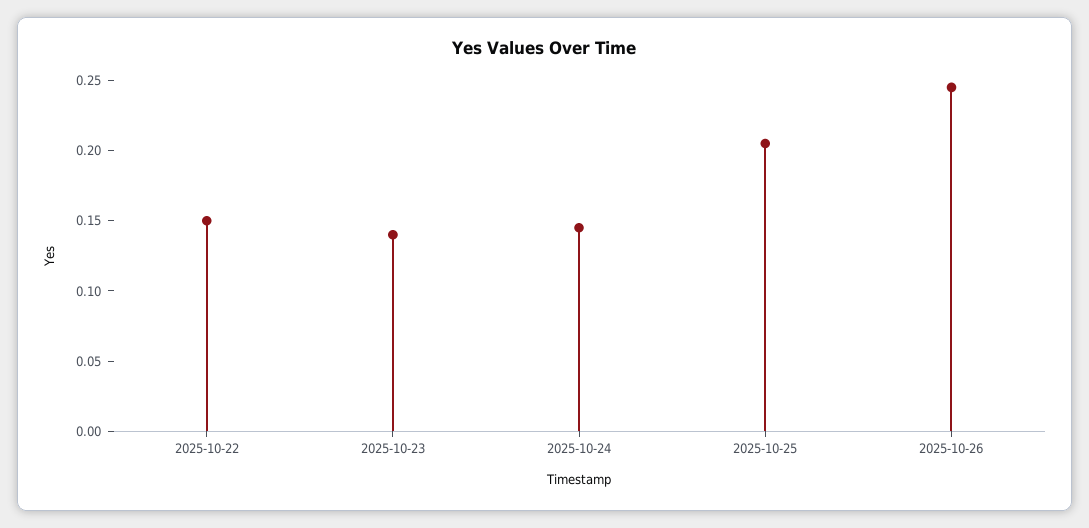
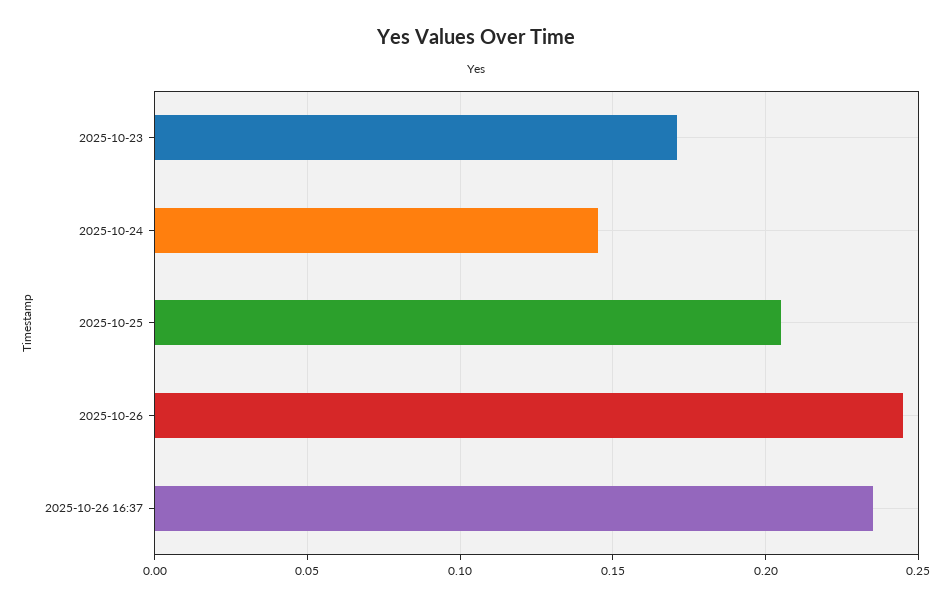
2025-10-22: 0.15 -> none
2025-10-23: 0.14 -> 0.17
2025-10-26 16:37: none -> 0.235

